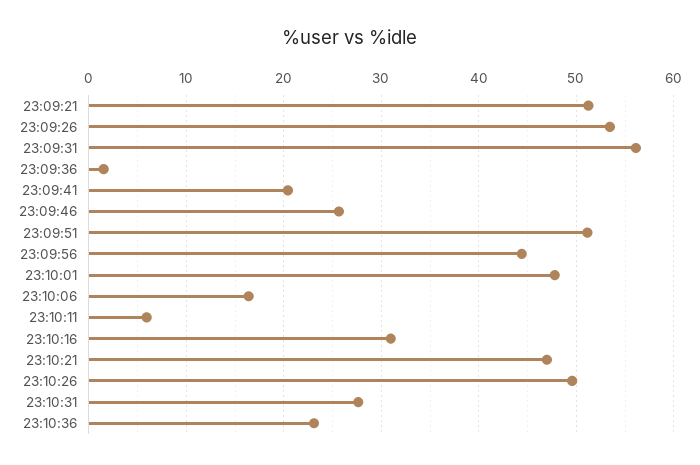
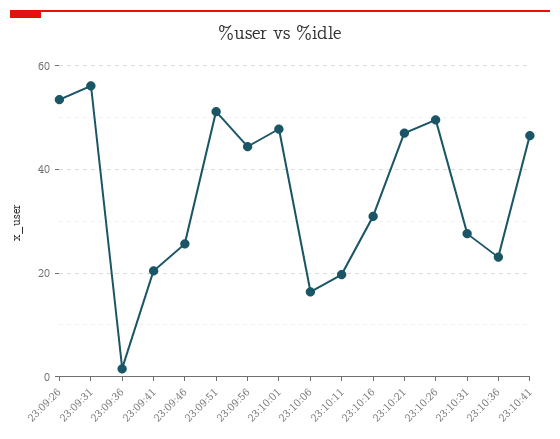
23:09:21: 51 -> none
23:10:11: 6 -> 20
23:10:41: none -> 46

